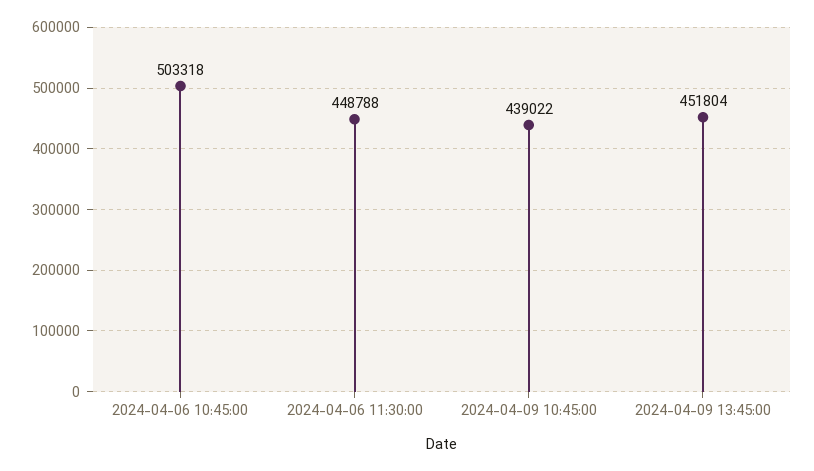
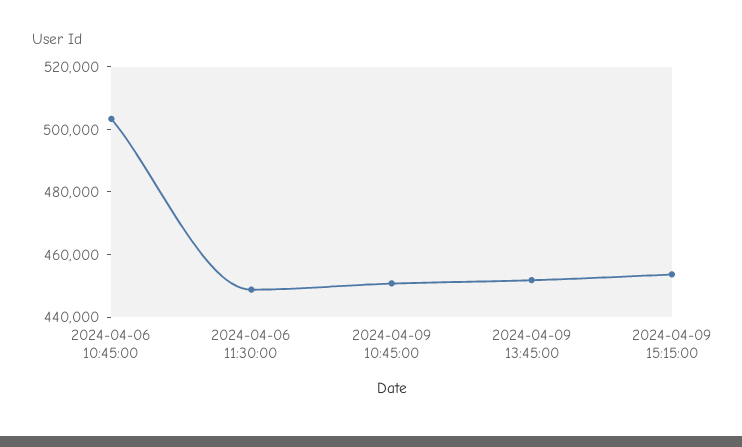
2024-04-09 10:45:00: 439022 -> 450000
2024-04-09 15:15:00: none -> 455000

